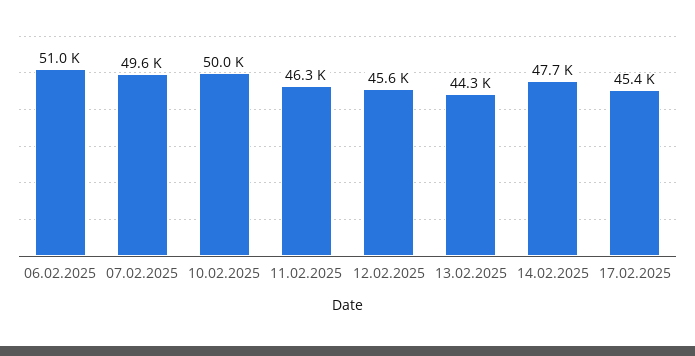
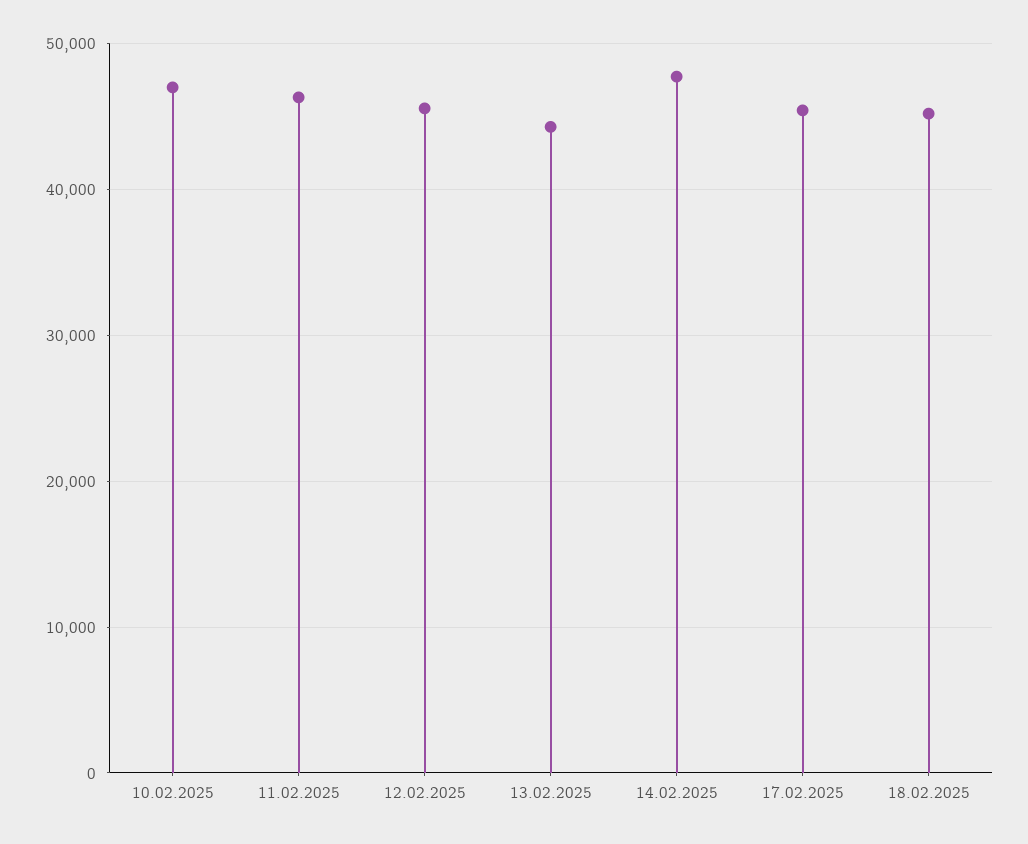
06.02.2025: 51000 -> none
07.02.2025: 49600 -> none
10.02.2025: 50000 -> 47000
18.02.2025: none -> 45000

